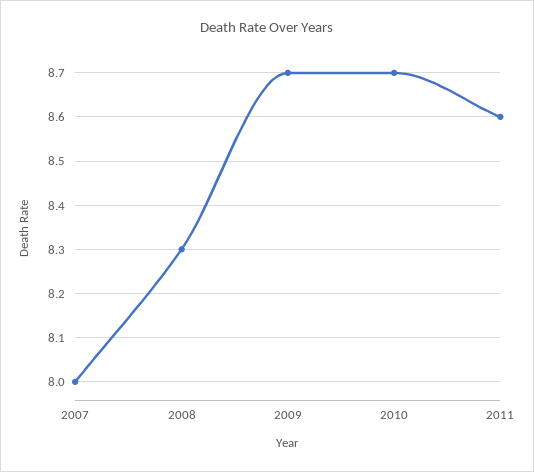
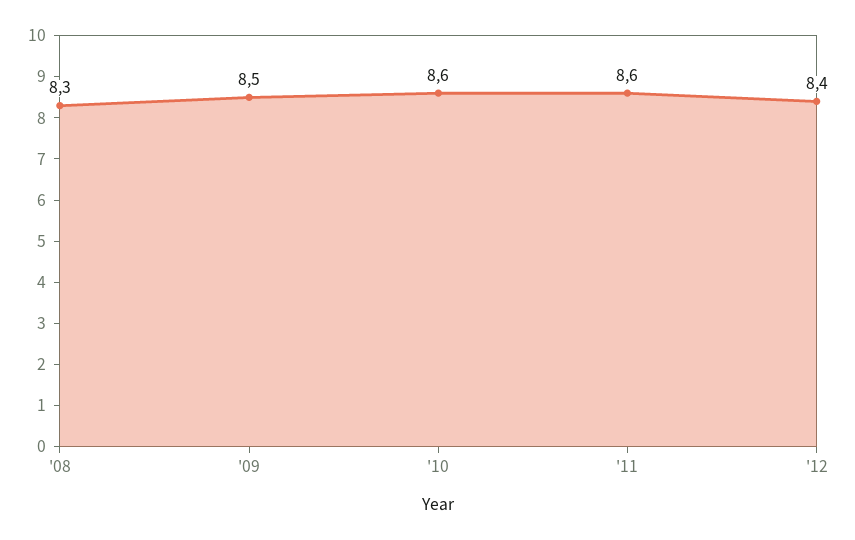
2007: 8 -> none
2009: 8.7 -> 8.5
2010: 8.7 -> 8.6
'12: none -> 8.4

